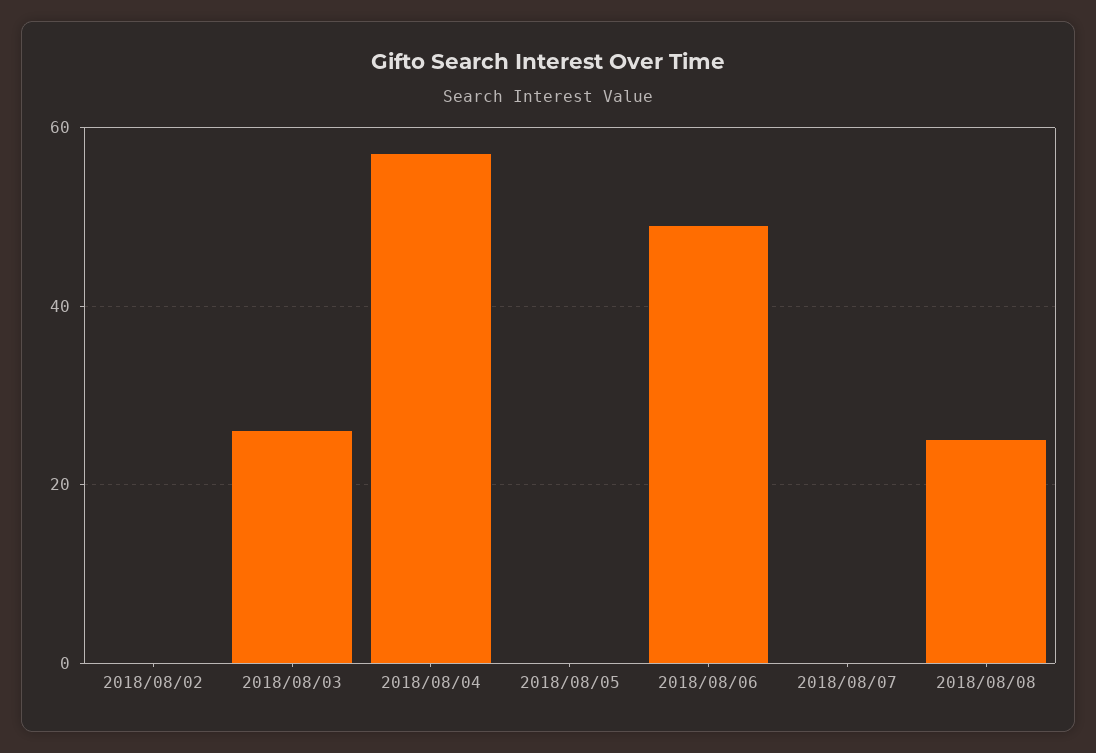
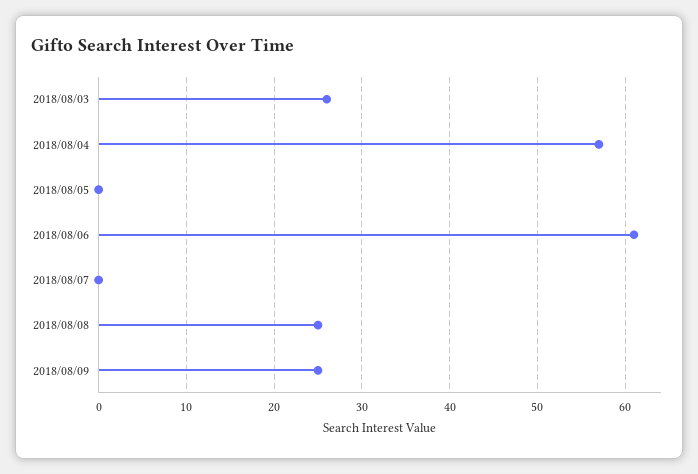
2018/08/02: 0 -> none
2018/08/06: 50 -> 61
2018/08/09: none -> 25

